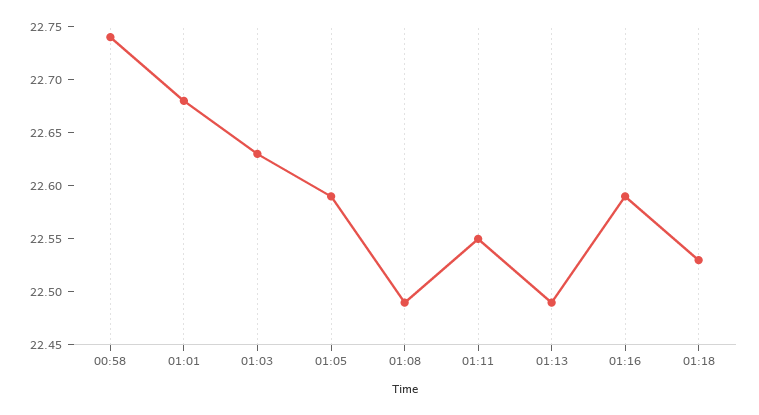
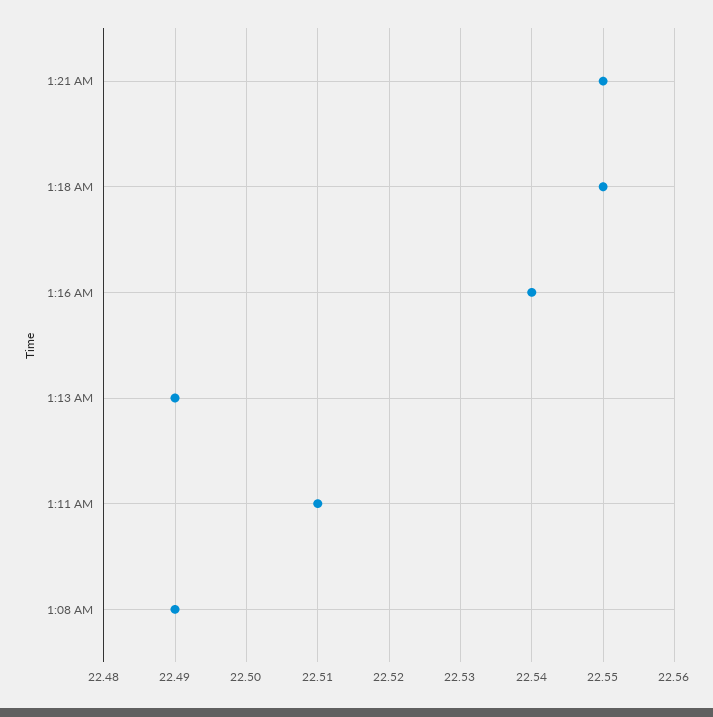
00:58: 22.74 -> none
01:01: 22.68 -> none
01:03: 22.63 -> none
01:05: 22.59 -> none
01:11: 22.55 -> 22.51
01:16: 22.59 -> 22.54
01:18: 22.53 -> 22.55
1:21 AM: none -> 22.55

